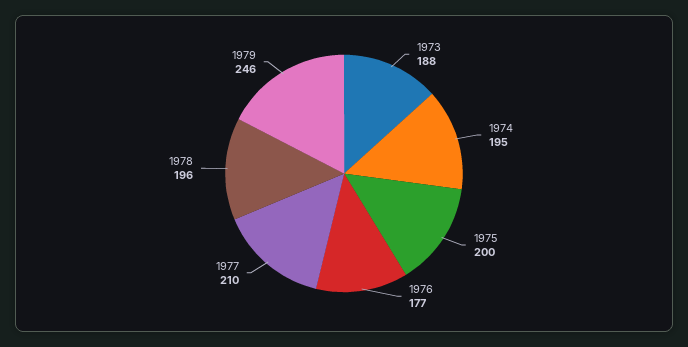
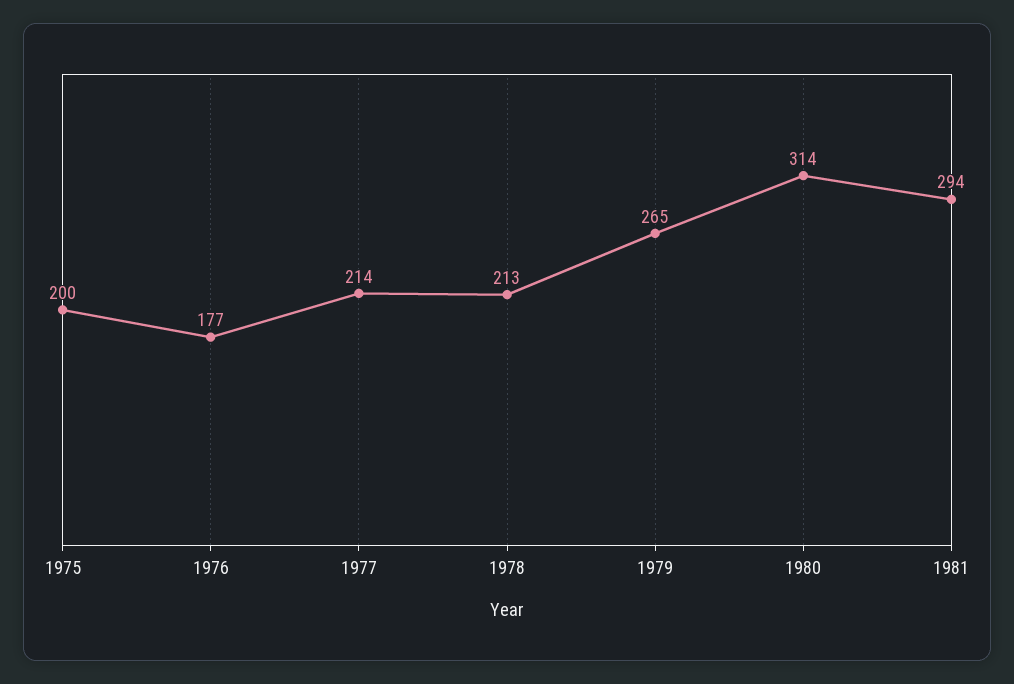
1973: 188 -> none
1974: 195 -> none
1977: 210 -> 214
1978: 196 -> 213
1979: 246 -> 265
1980: none -> 314
1981: none -> 294

